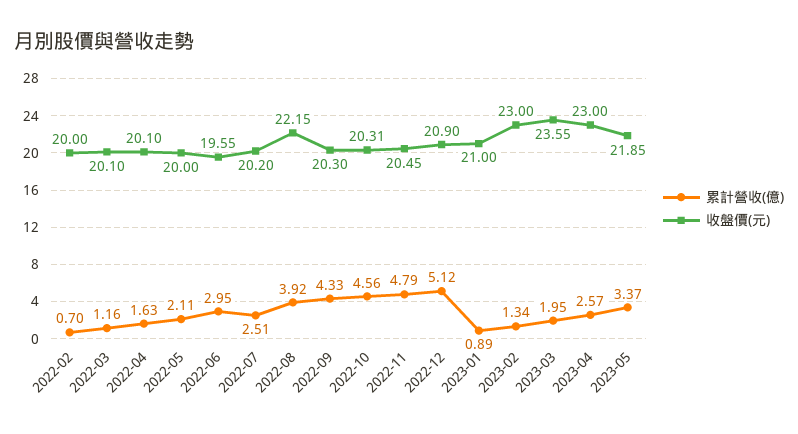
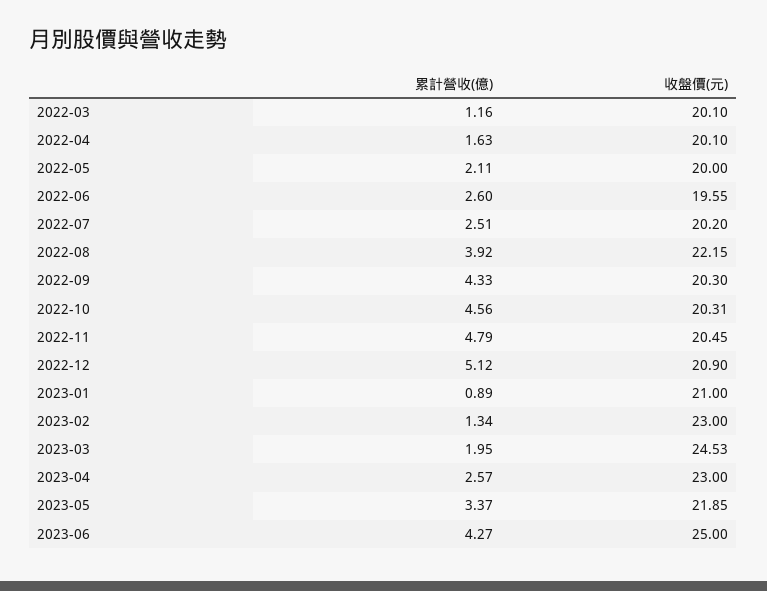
累計營收(億), 2022-02: 0.7 -> none
收盤價(元), 2022-02: 20 -> none
累計營收(億), 2022-06: 2.95 -> 2.6
收盤價(元), 2023-03: 23.55 -> 24.53
累計營收(億), 2023-06: none -> 4.27
收盤價(元), 2023-06: none -> 25

